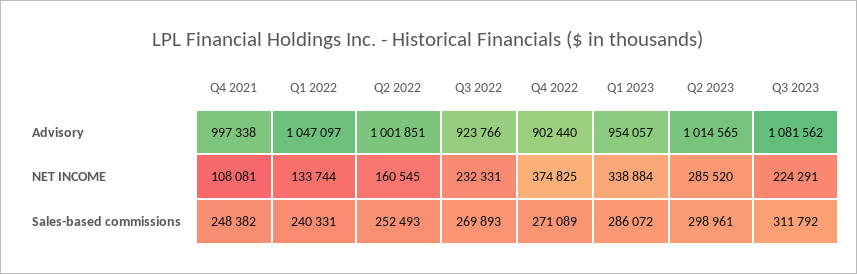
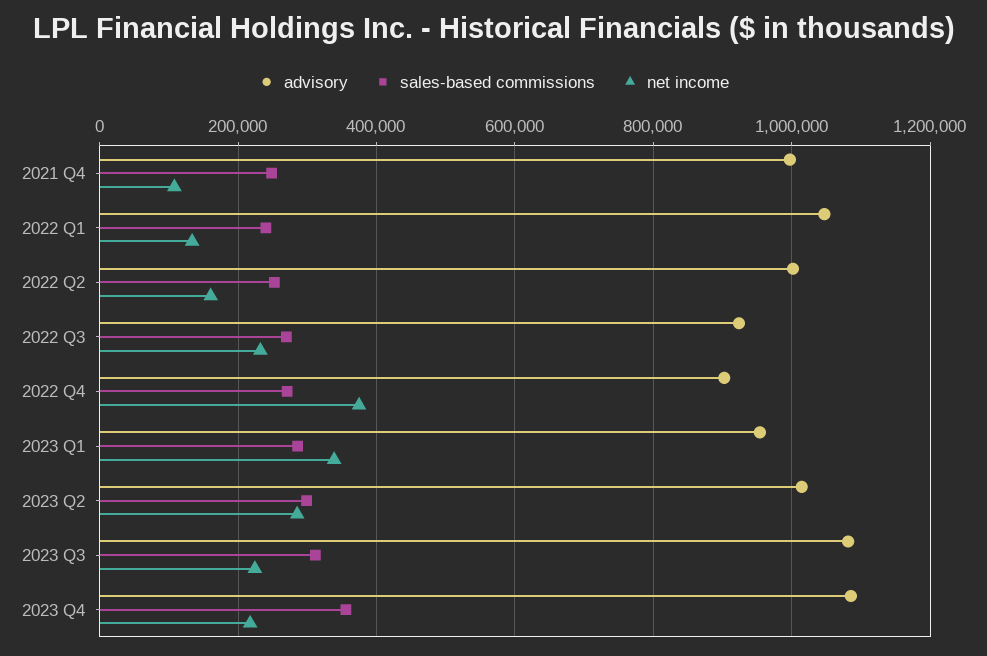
Advisory, 2023 Q4: none -> 1080000
Sales-based commissions, 2023 Q4: none -> 360000
NET INCOME, 2023 Q4: none -> 220000

